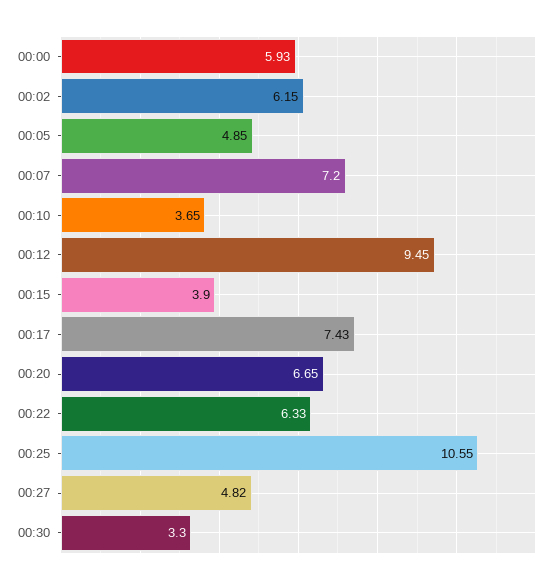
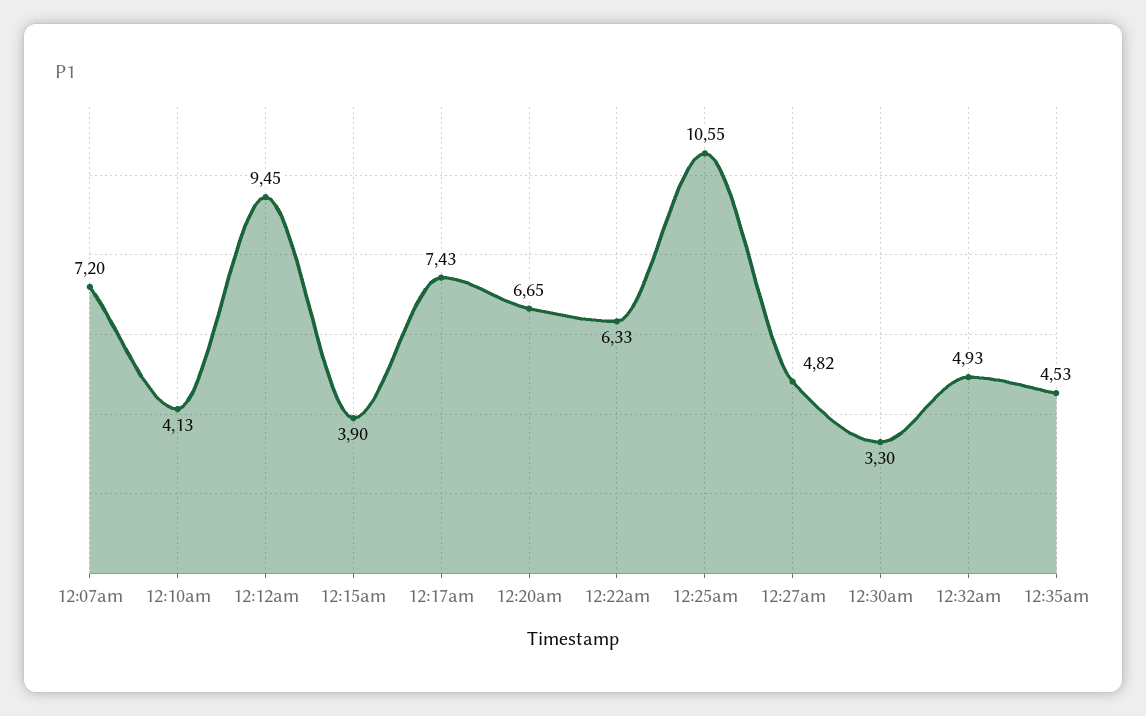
00:00: 5.93 -> none
00:02: 6.15 -> none
00:05: 4.85 -> none
00:10: 3.65 -> 4.13
12:32am: none -> 4.93
12:35am: none -> 4.53

